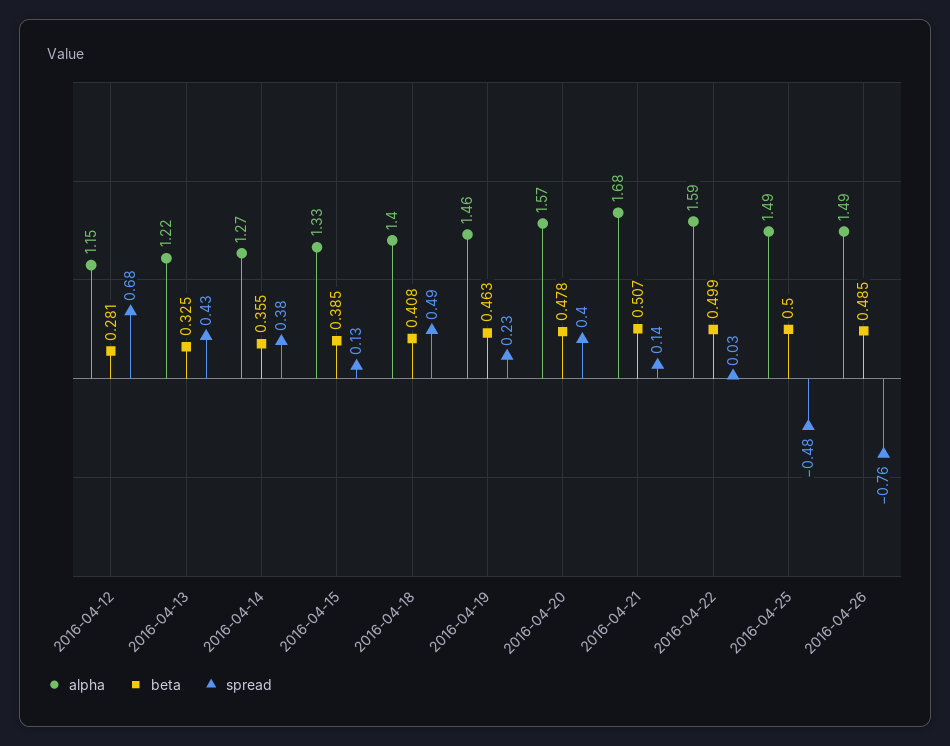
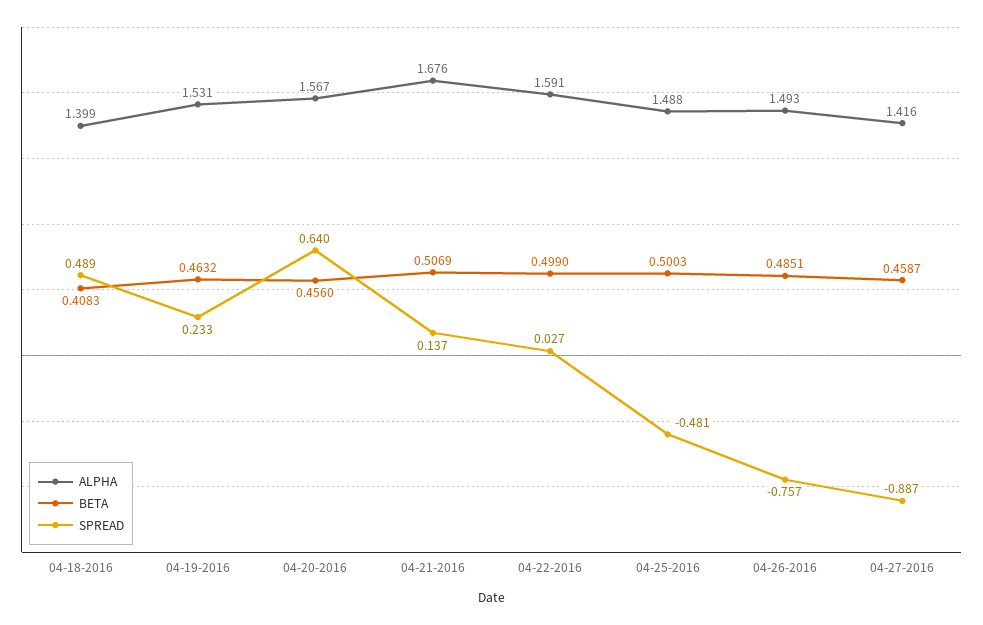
alpha, 2016-04-12: 1.15 -> none
beta, 2016-04-12: 0.281 -> none
spread, 2016-04-12: 0.68 -> none
alpha, 2016-04-13: 1.22 -> none
beta, 2016-04-13: 0.325 -> none
spread, 2016-04-13: 0.43 -> none
alpha, 2016-04-14: 1.27 -> none
beta, 2016-04-14: 0.355 -> none
spread, 2016-04-14: 0.38 -> none
alpha, 2016-04-15: 1.33 -> none
beta, 2016-04-15: 0.385 -> none
spread, 2016-04-15: 0.13 -> none
alpha, 2016-04-19: 1.46 -> 1.531
beta, 2016-04-20: 0.478 -> 0.456
spread, 2016-04-20: 0.4 -> 0.64
alpha, 04-27-2016: none -> 1.416
beta, 04-27-2016: none -> 0.4587
spread, 04-27-2016: none -> -0.887

